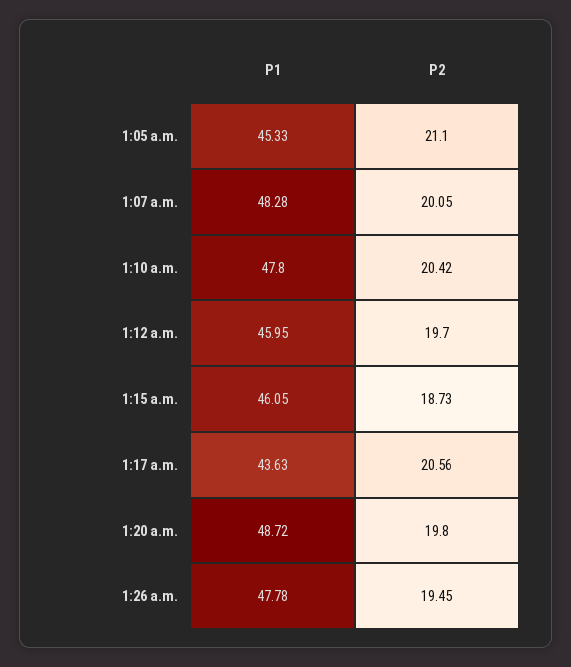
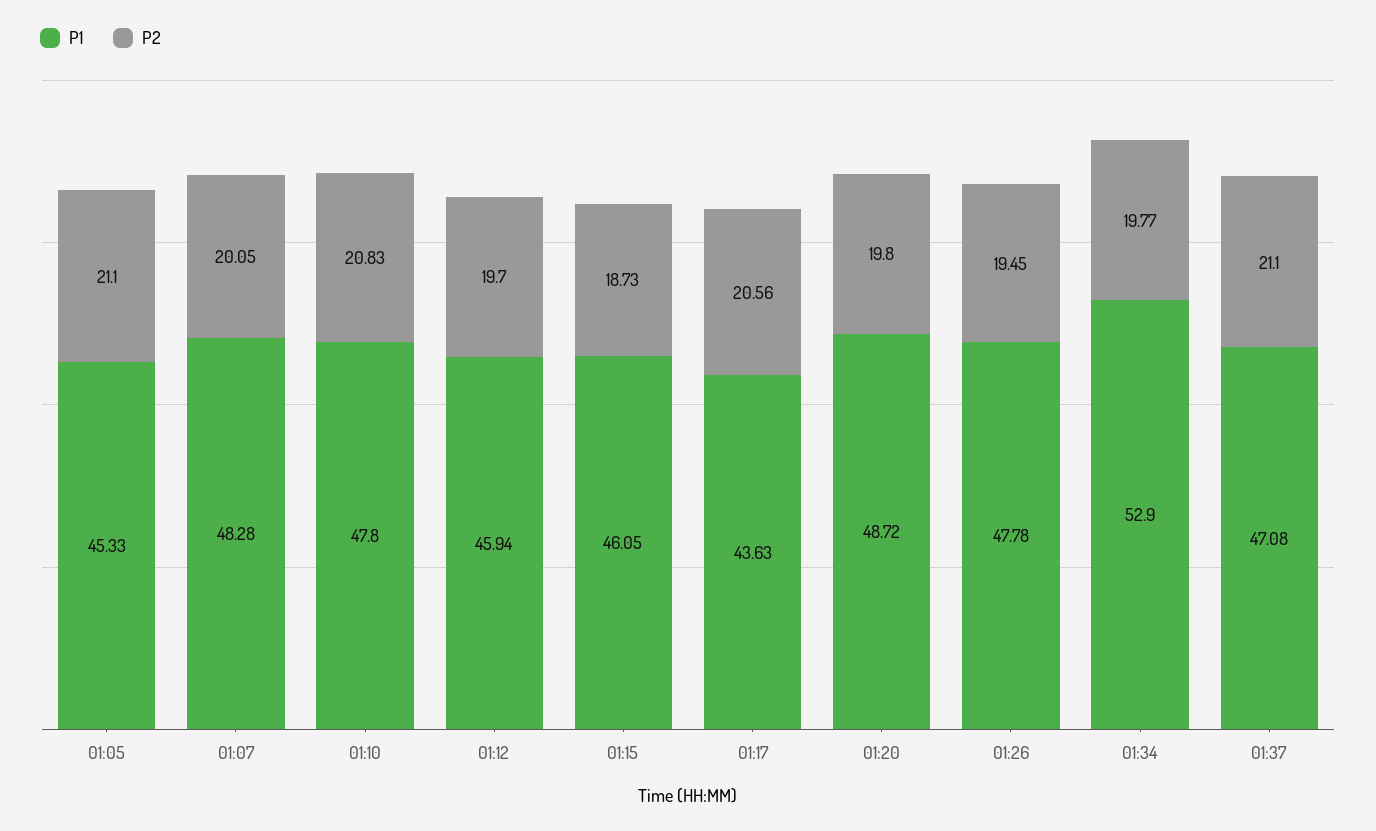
P2, 1:10 a.m.: 20.42 -> 20.83
P1, 1:12 a.m.: 45.95 -> 45.94
P1, 01:34: none -> 52.9
P2, 01:34: none -> 19.77
P1, 01:37: none -> 47.08
P2, 01:37: none -> 21.1

